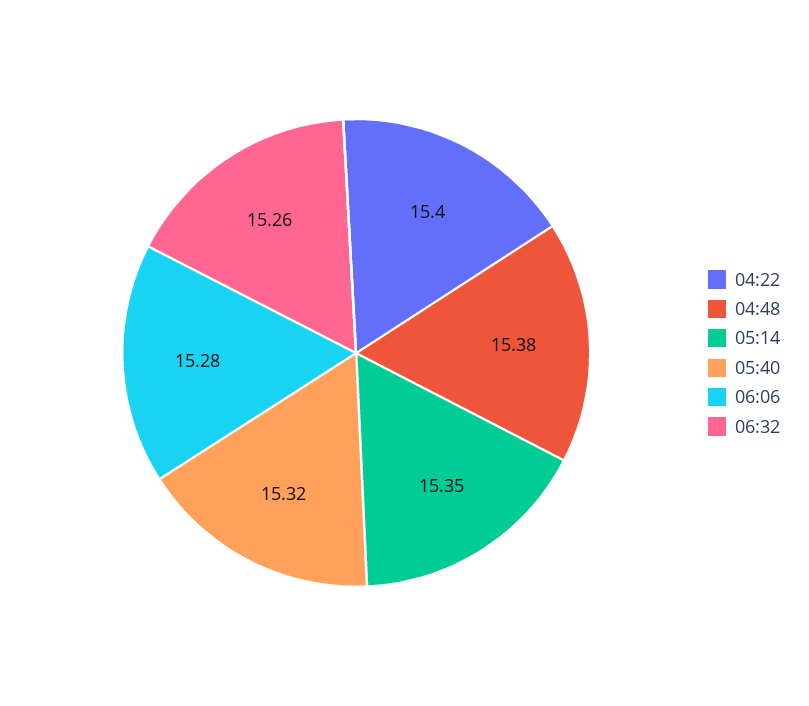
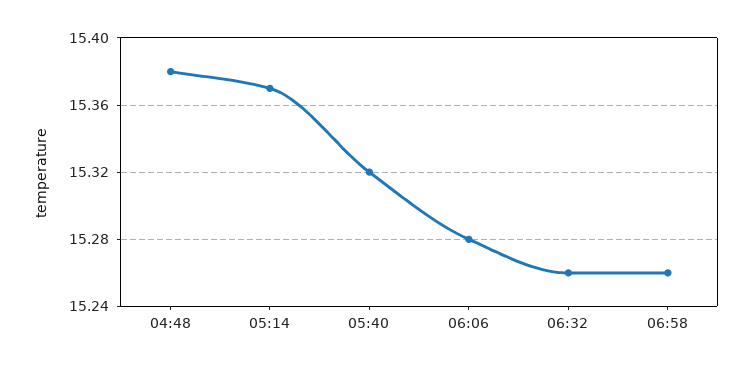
04:22: 15.4 -> none
05:14: 15.35 -> 15.37
06:58: none -> 15.26

